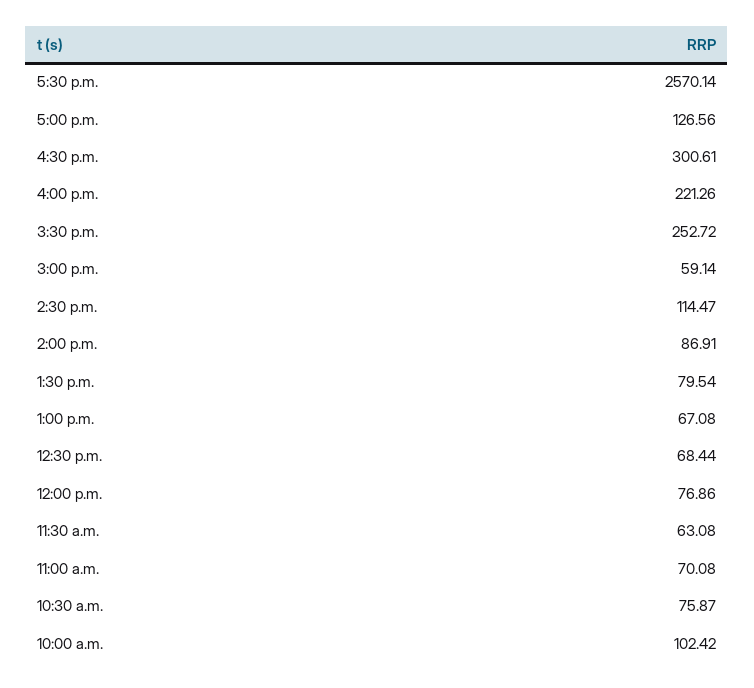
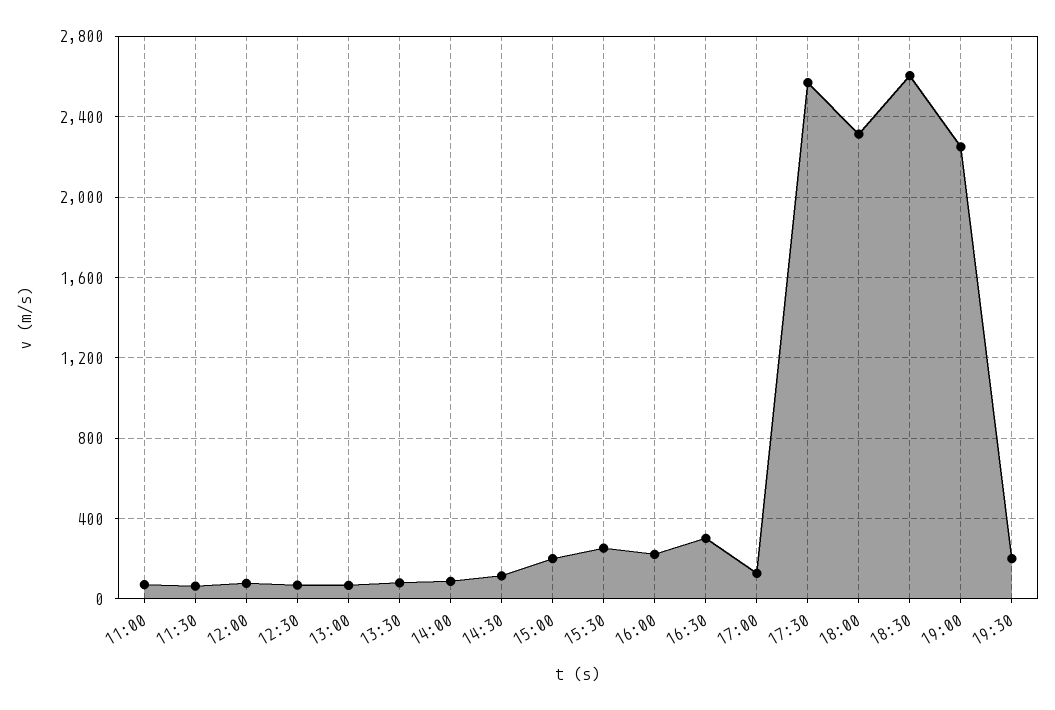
3:00 p.m.: 59.14 -> 200
10:30 a.m.: 75.87 -> none
10:00 a.m.: 102.42 -> none
18:00: none -> 2300
18:30: none -> 2600
19:00: none -> 2250
19:30: none -> 200

